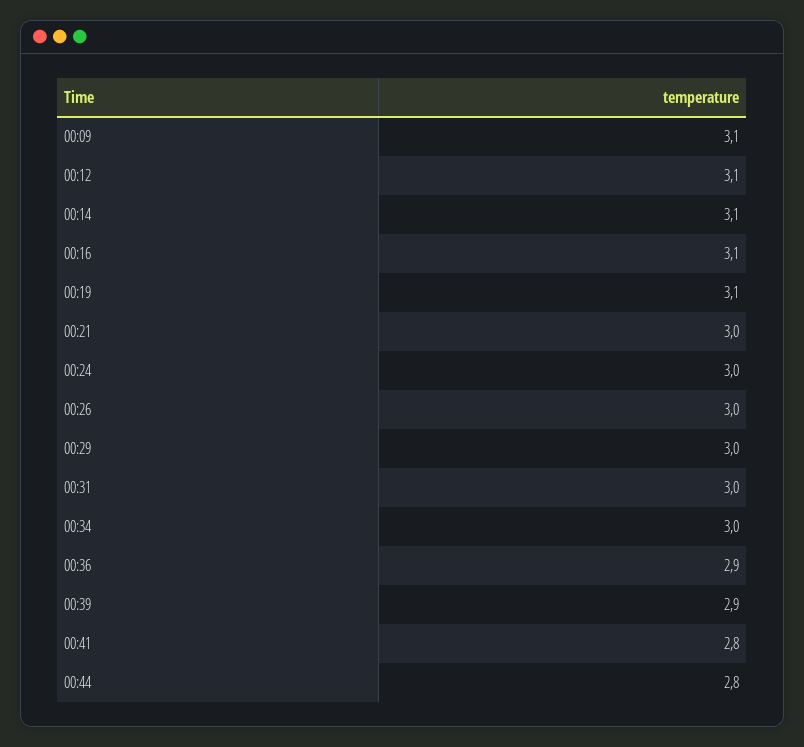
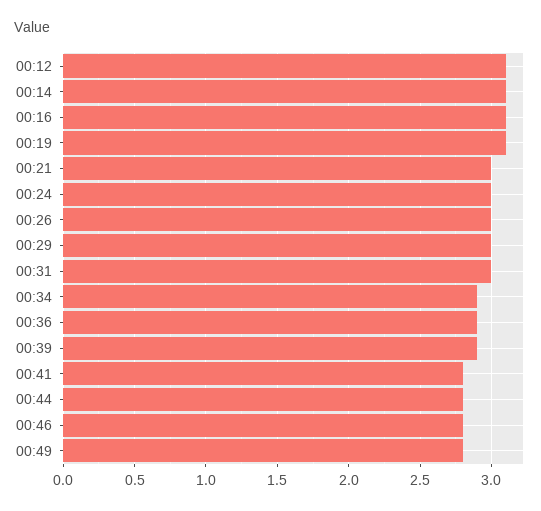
00:09: 3.1 -> none
00:34: 3 -> 2.9
00:46: none -> 2.8
00:49: none -> 2.8

